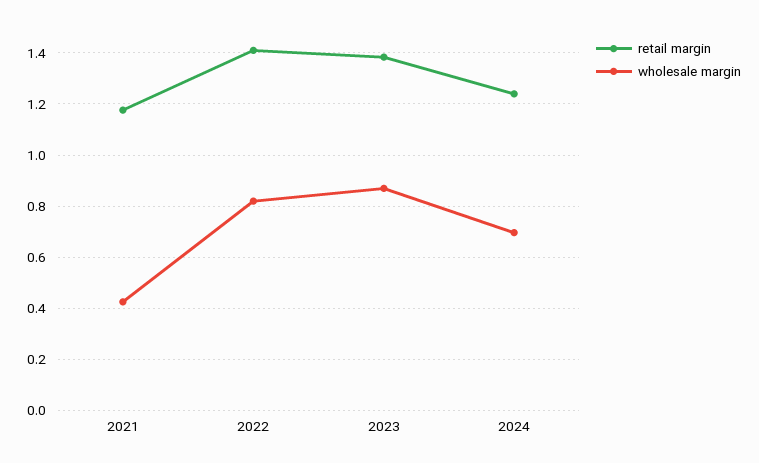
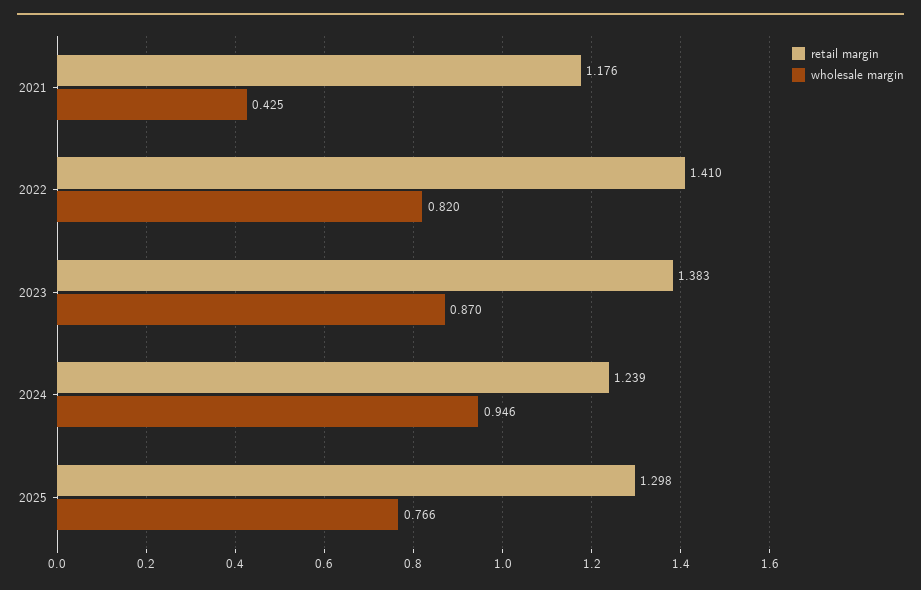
wholesale margin, 2024: 0.7 -> 0.946
retail margin, 2025: none -> 1.298
wholesale margin, 2025: none -> 0.766

